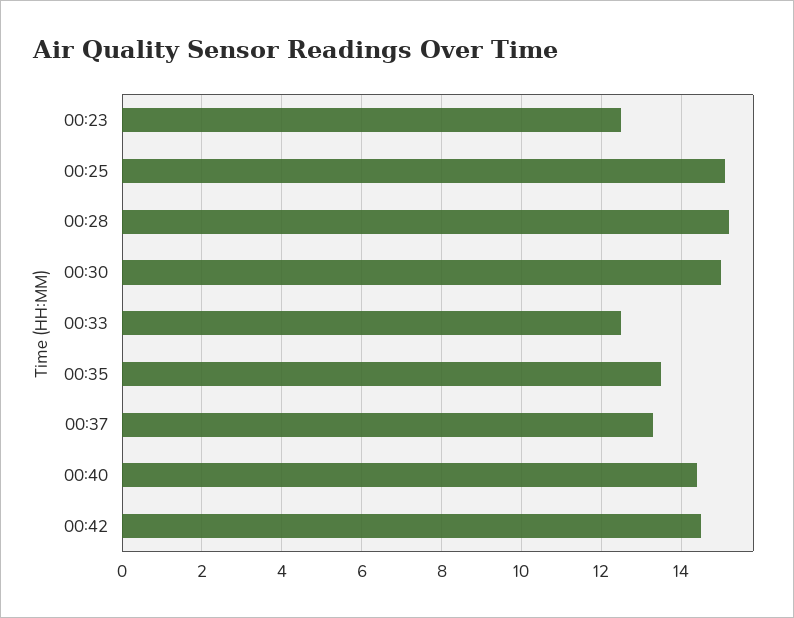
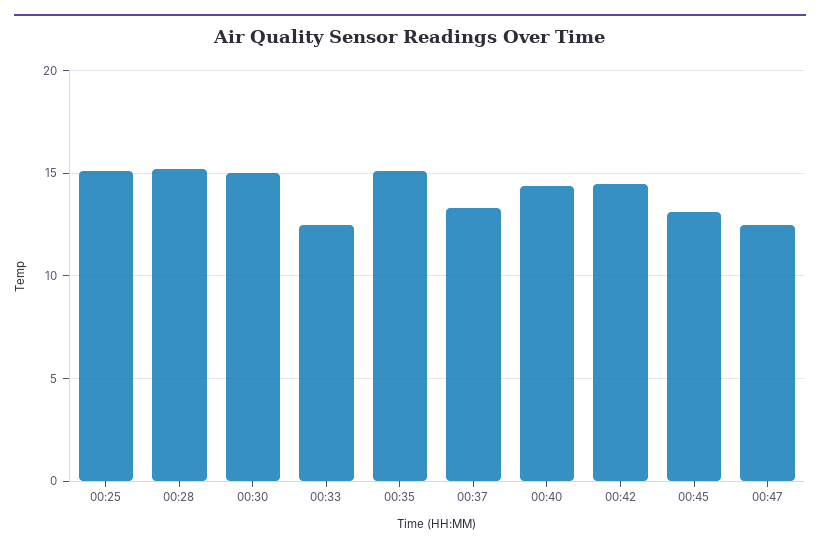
00:23: 12.5 -> none
00:35: 13.5 -> 15
00:45: none -> 13
00:47: none -> 12.5

